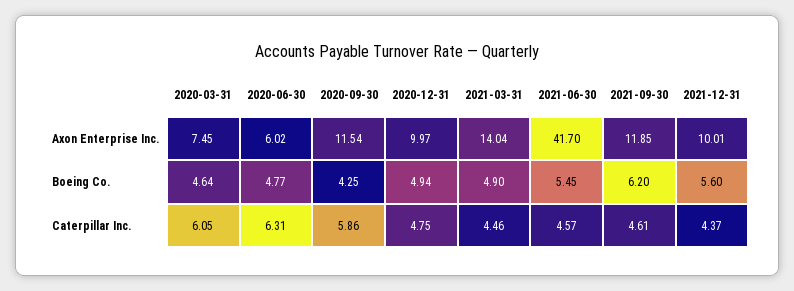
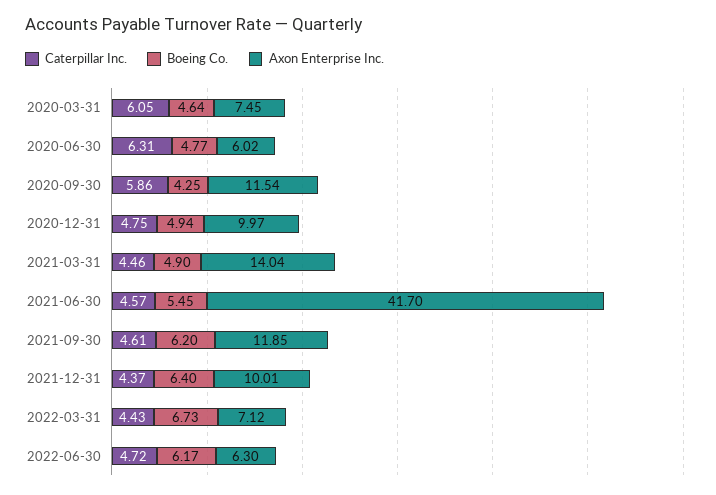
Boeing Co., 2021-12-31: 5.6 -> 6.4
Caterpillar Inc., 2022-03-31: none -> 4.43
Boeing Co., 2022-03-31: none -> 6.73
Axon Enterprise Inc., 2022-03-31: none -> 7.12
Caterpillar Inc., 2022-06-30: none -> 4.72
Boeing Co., 2022-06-30: none -> 6.17
Axon Enterprise Inc., 2022-06-30: none -> 6.3

